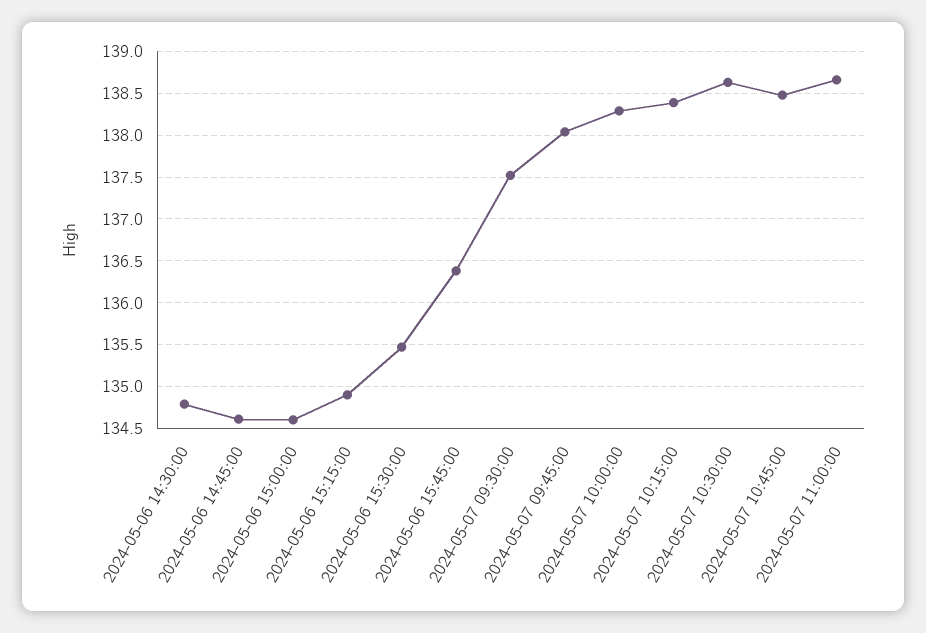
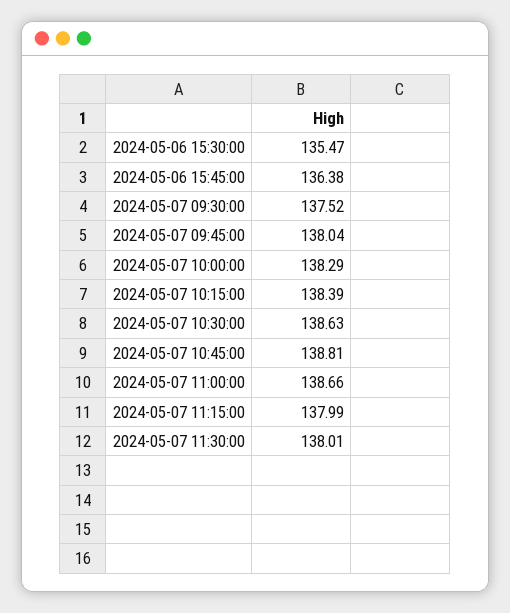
2024-05-06 14:30:00: 134.8 -> none
2024-05-06 14:45:00: 134.6 -> none
2024-05-06 15:00:00: 134.6 -> none
2024-05-06 15:15:00: 134.9 -> none
2024-05-07 10:45:00: 138.5 -> 138.81
2024-05-07 11:15:00: none -> 137.99
2024-05-07 11:30:00: none -> 138.01

